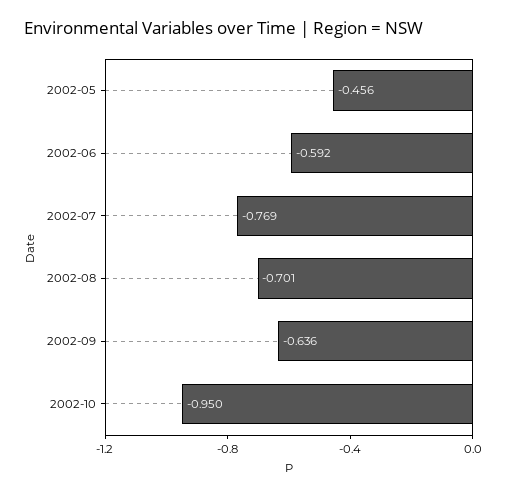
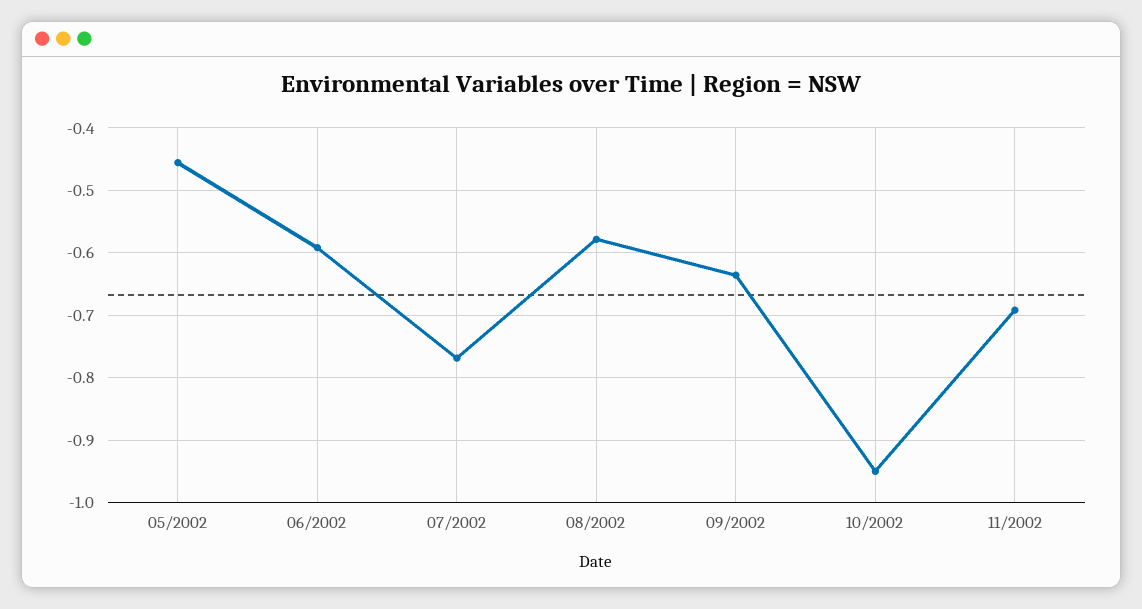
2002-08: -0.701 -> -0.58
11/2002: none -> -0.69

